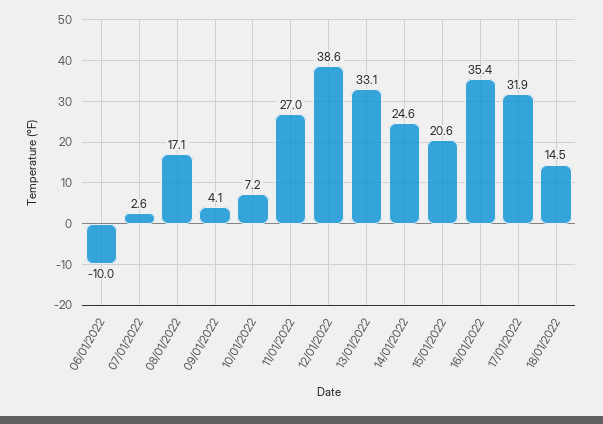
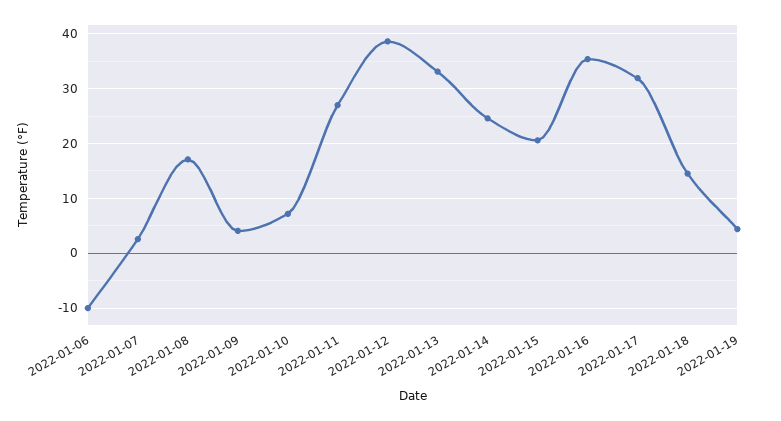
2022-01-19: none -> 4

